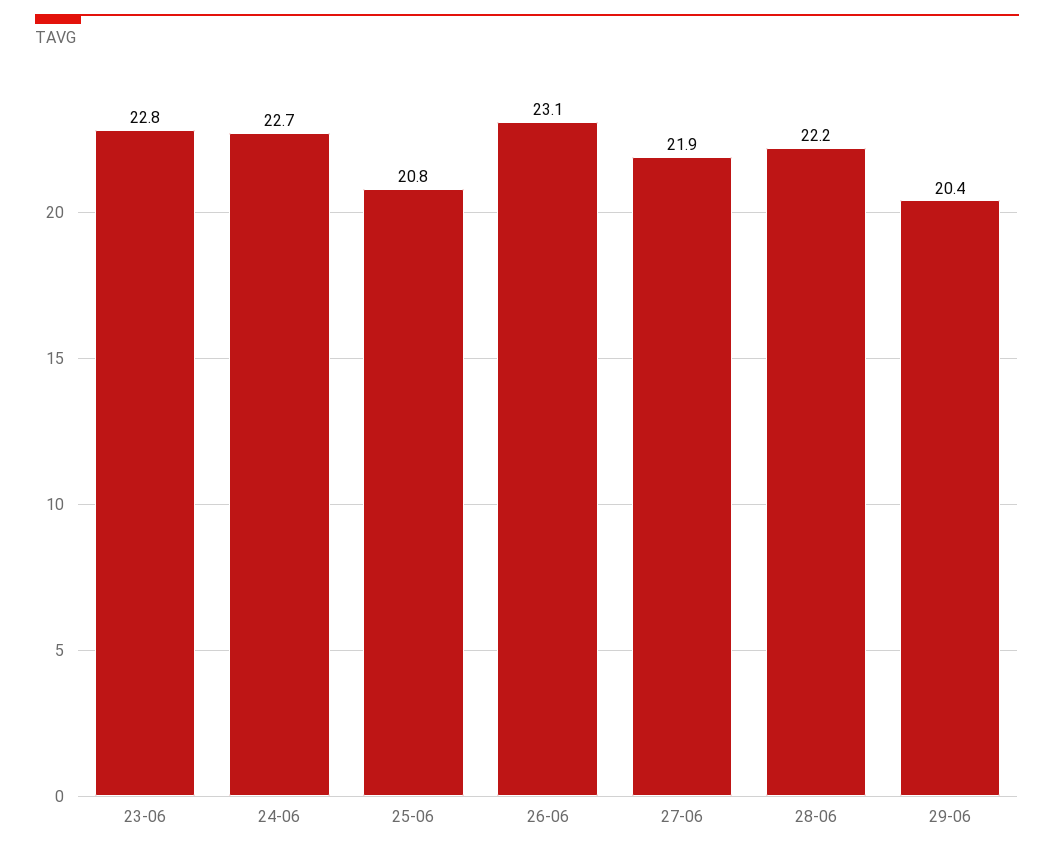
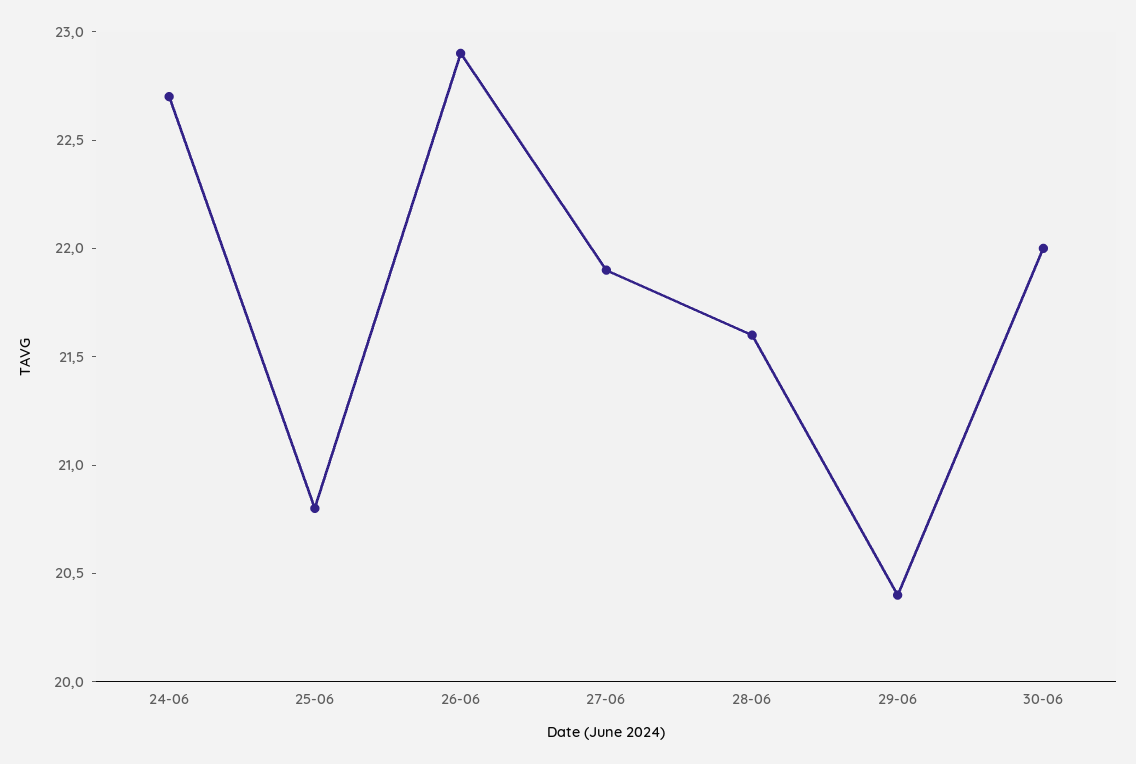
23-06: 22.8 -> none
26-06: 23.1 -> 22.9
28-06: 22.2 -> 21.6
30-06: none -> 22

